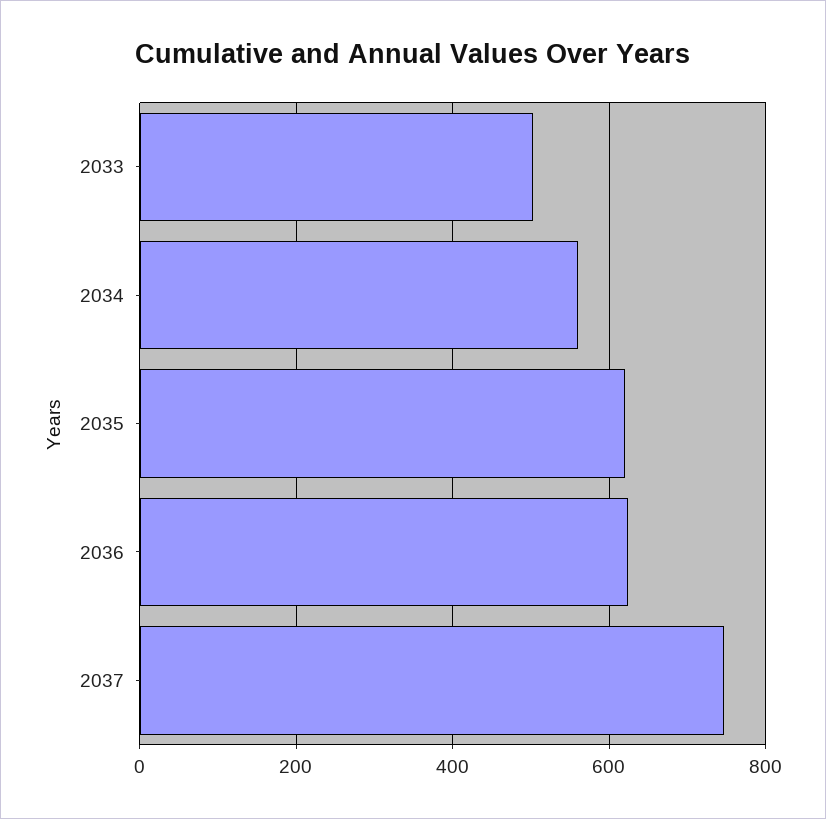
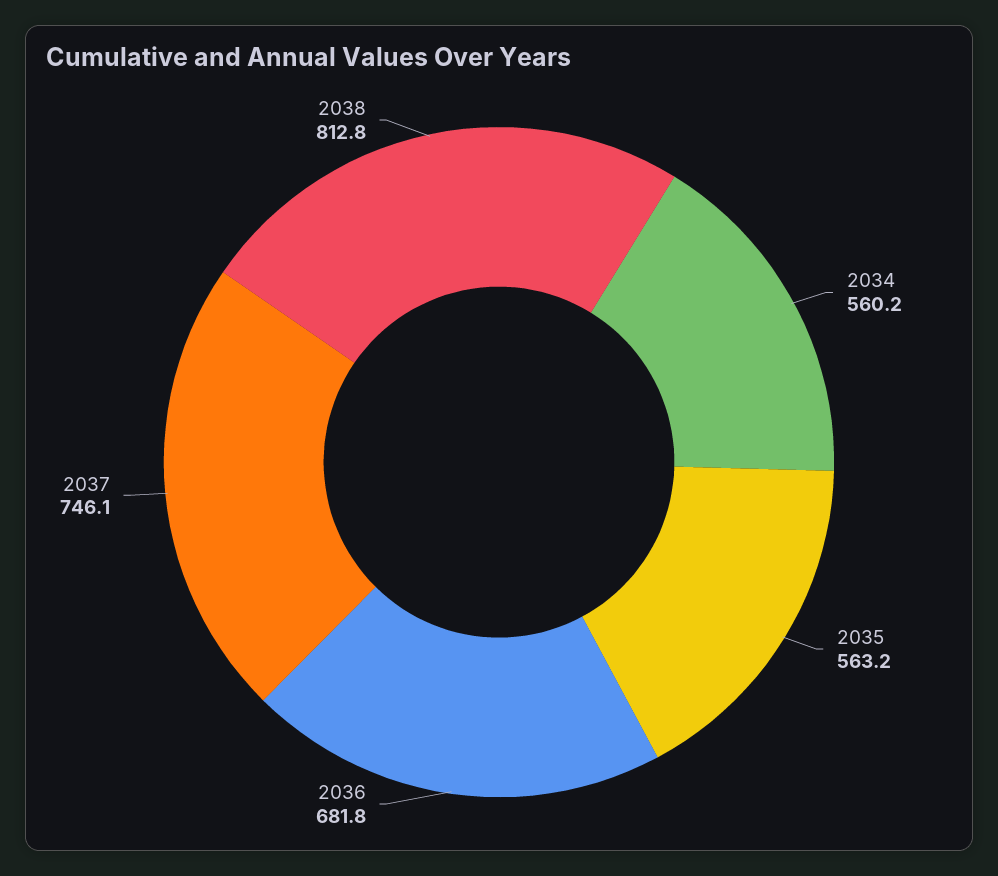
2033: 500 -> none
2035: 620 -> 563.2
2036: 620 -> 681.8
2038: none -> 812.8

